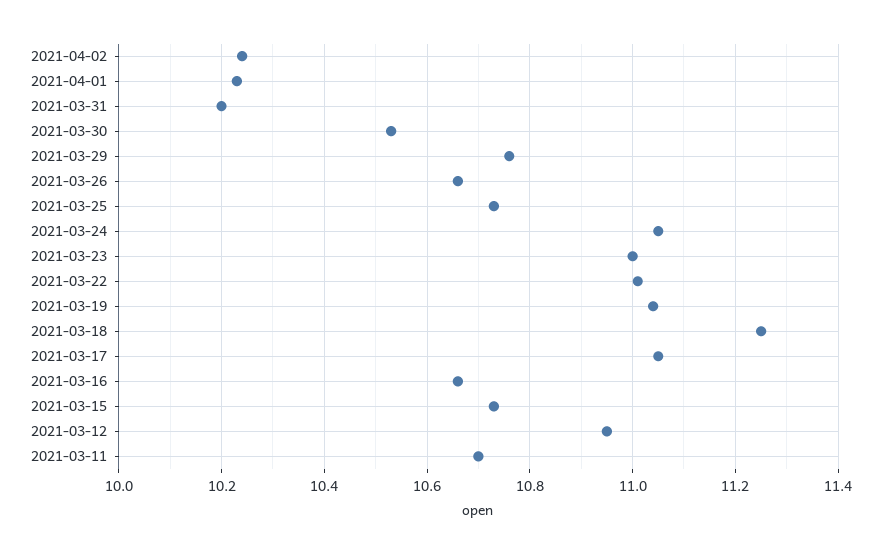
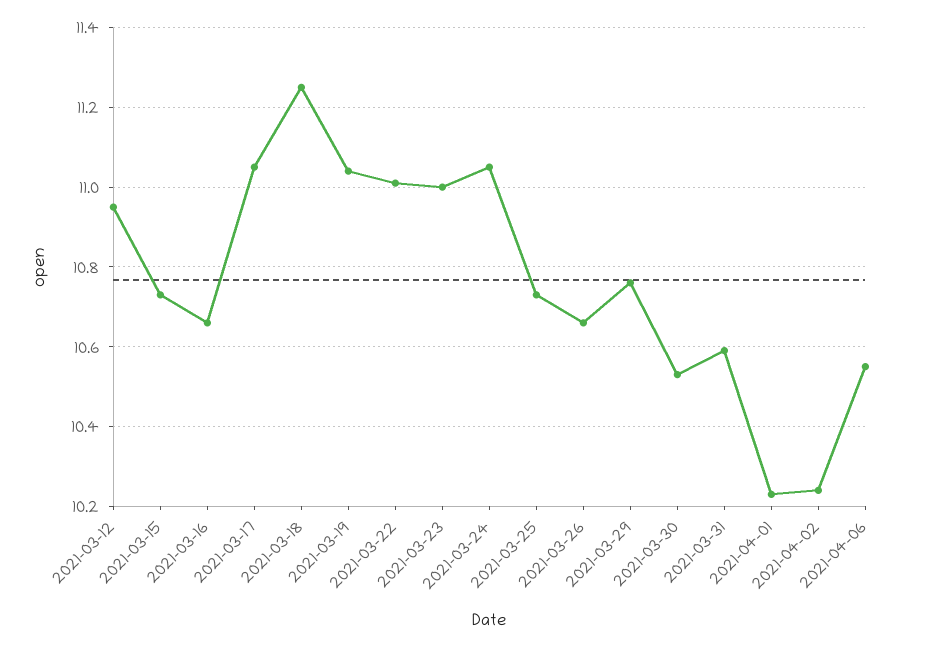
2021-03-31: 10.2 -> 10.6
2021-03-11: 10.7 -> none
2021-04-06: none -> 10.55

